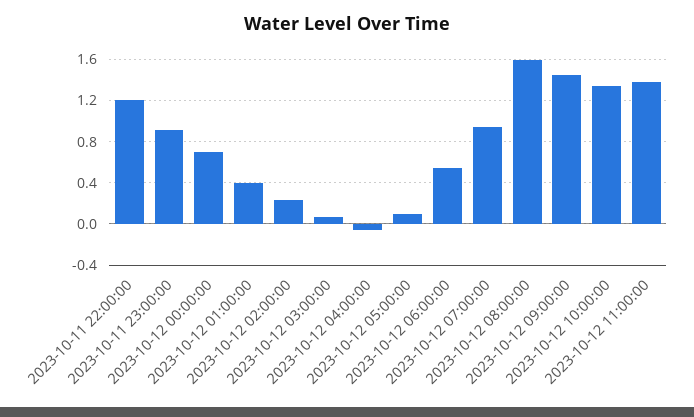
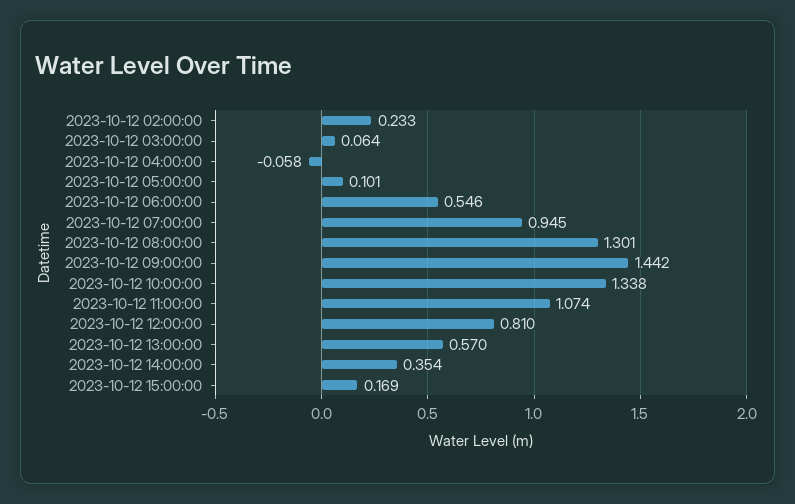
2023-10-11 22:00:00: 1.2 -> none
2023-10-11 23:00:00: 0.9 -> none
2023-10-12 00:00:00: 0.7 -> none
2023-10-12 01:00:00: 0.4 -> none
2023-10-12 08:00:00: 1.6 -> 1.301
2023-10-12 11:00:00: 1.4 -> 1.074
2023-10-12 12:00:00: none -> 0.81
2023-10-12 13:00:00: none -> 0.57
2023-10-12 14:00:00: none -> 0.354
2023-10-12 15:00:00: none -> 0.169

